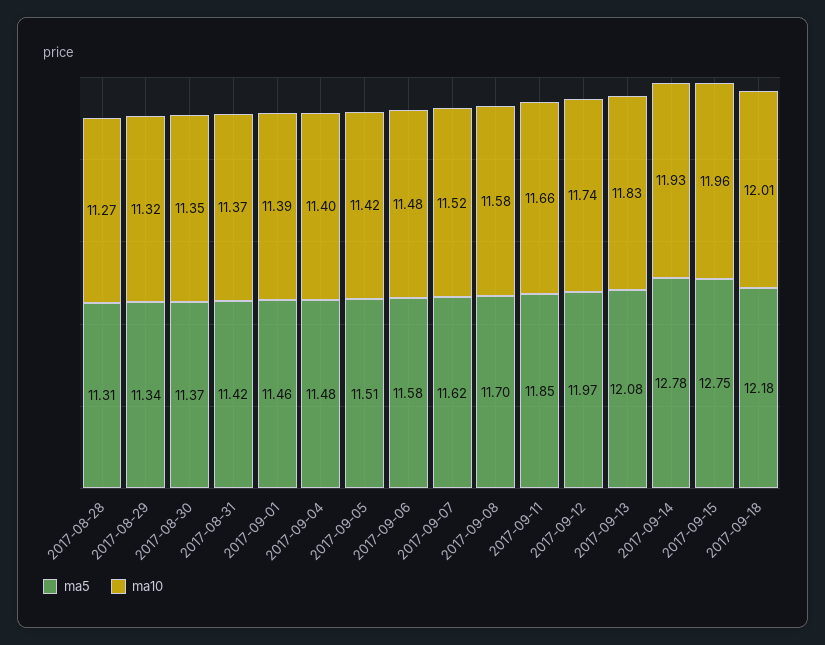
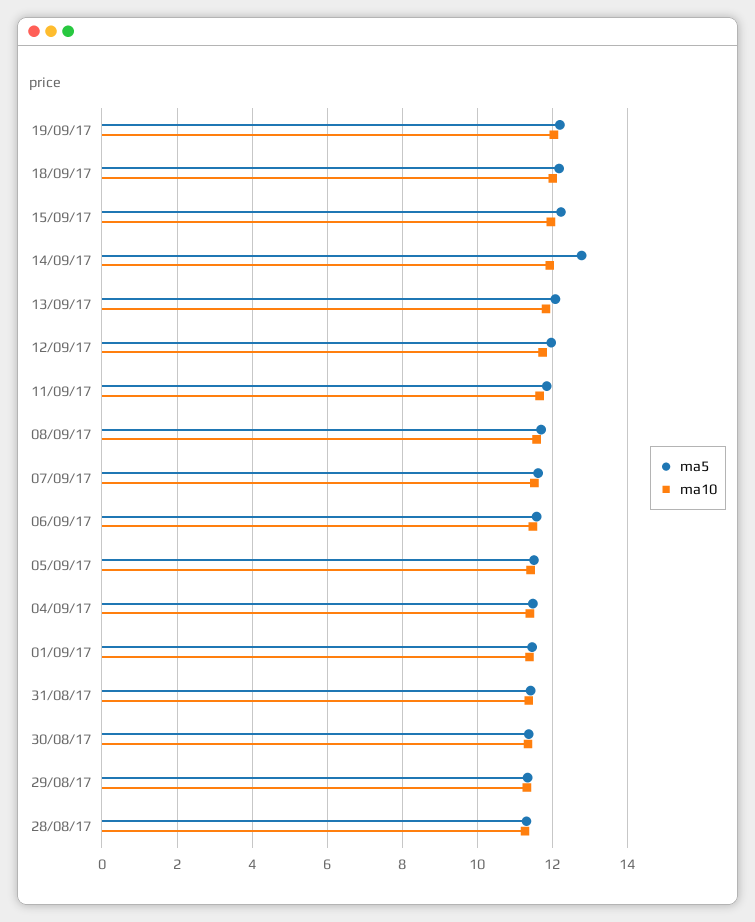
ma5, 2017-09-15: 12.75 -> 12.2
ma5, 19/09/17: none -> 12.2
ma10, 19/09/17: none -> 12

